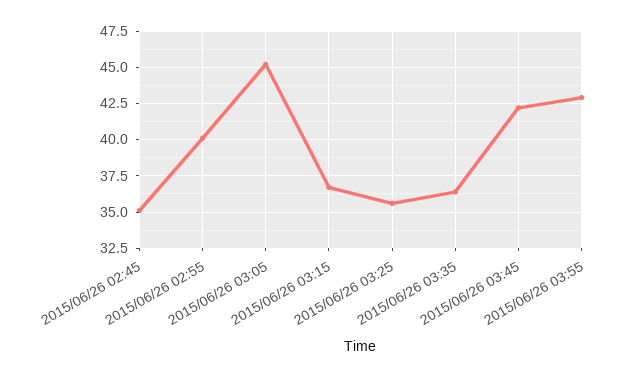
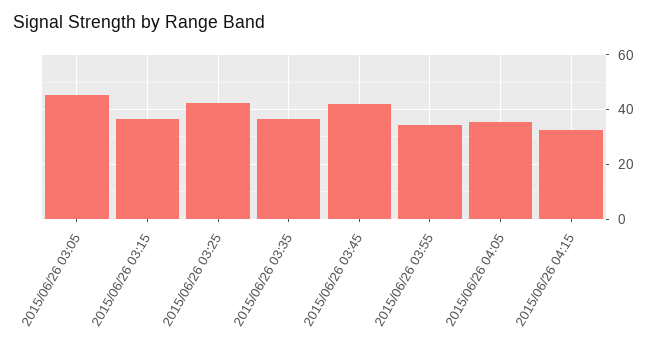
2015/06/26 02:45: 35 -> none
2015/06/26 02:55: 40 -> none
2015/06/26 03:25: 35.5 -> 42.5
2015/06/26 03:55: 43 -> 35
2015/06/26 04:05: none -> 35
2015/06/26 04:15: none -> 32.5

